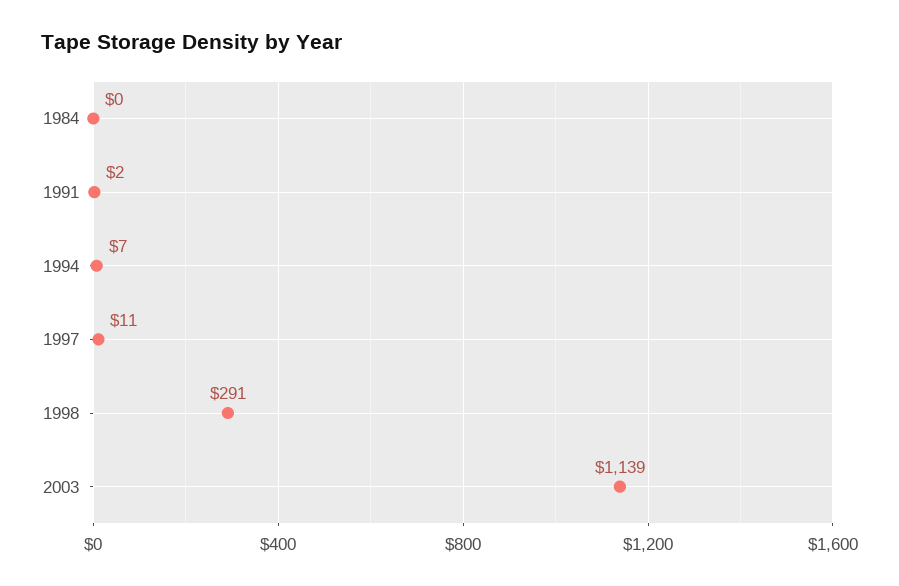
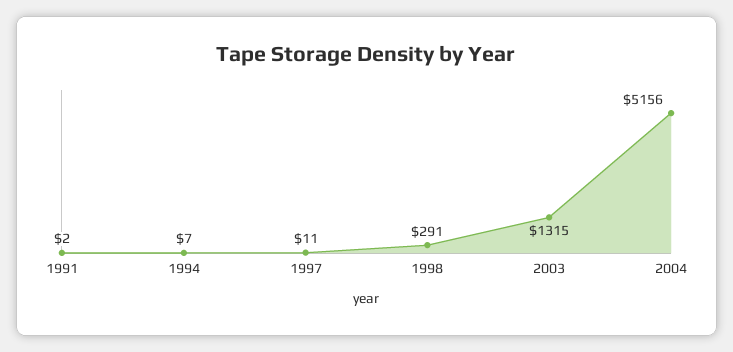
1984: 0 -> none
2003: 1139 -> 1315
2004: none -> 5156

